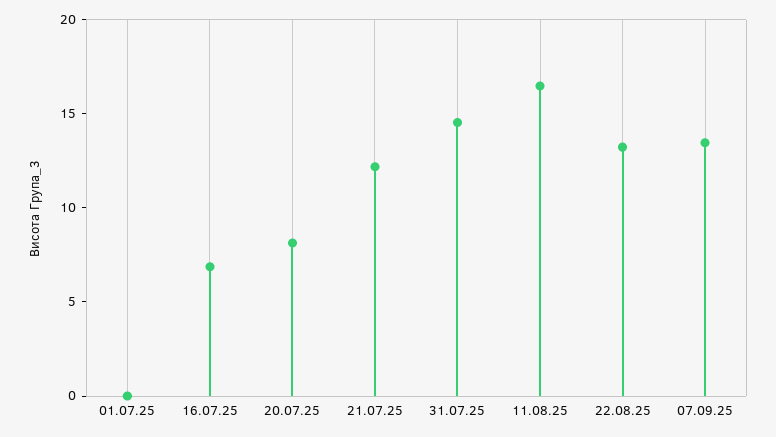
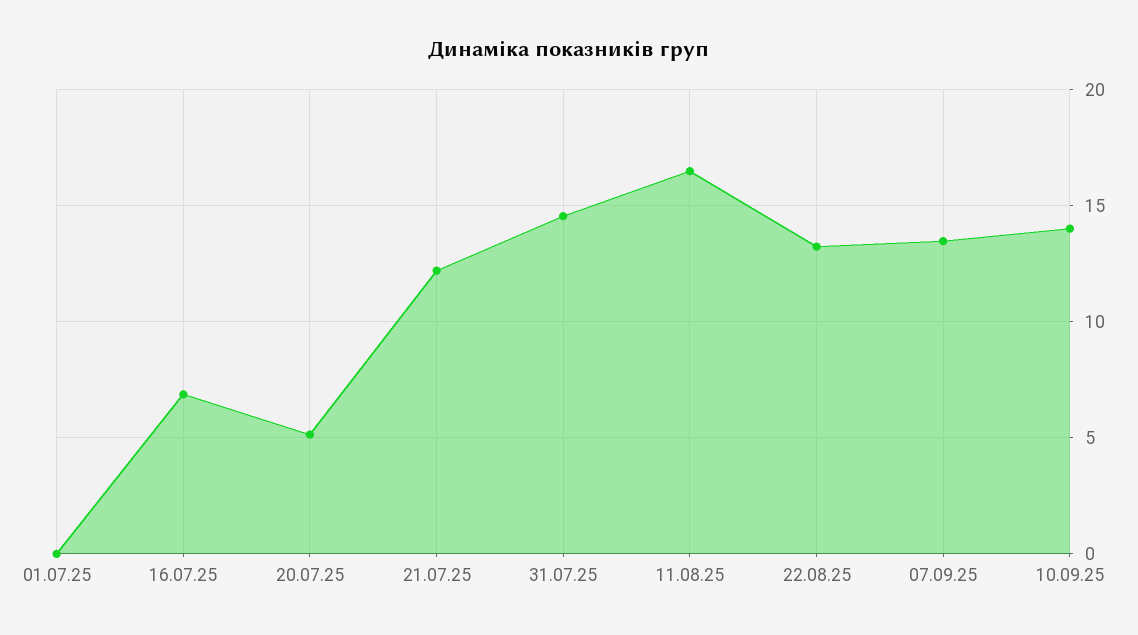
20.07.25: 8 -> 5
10.09.25: none -> 14

